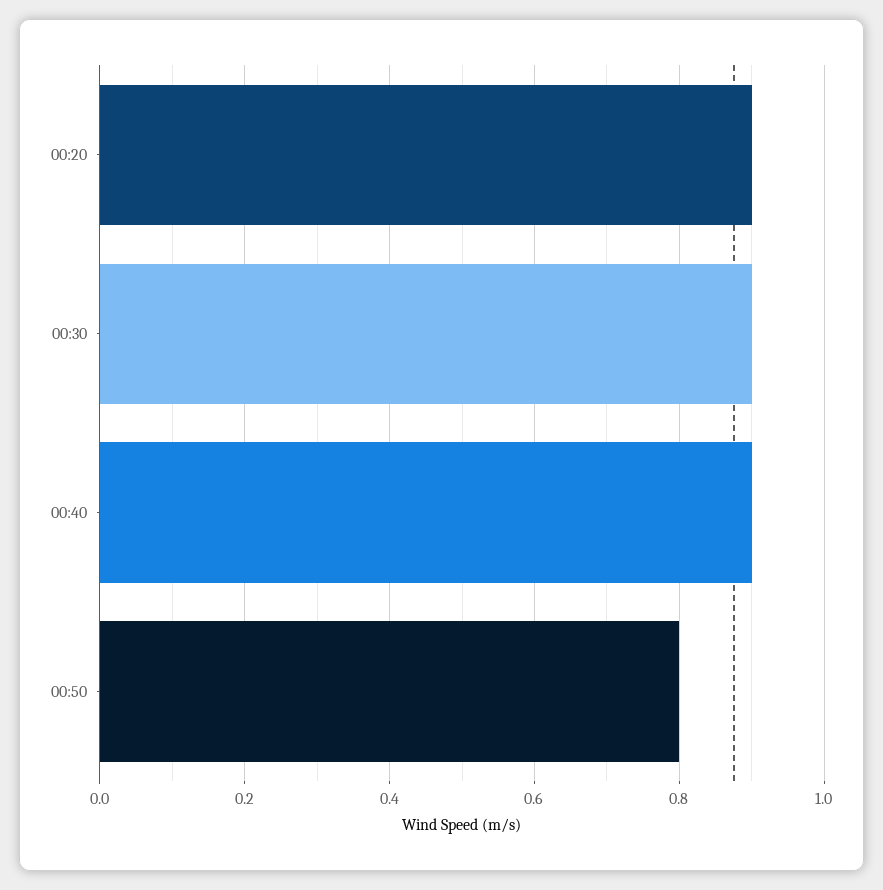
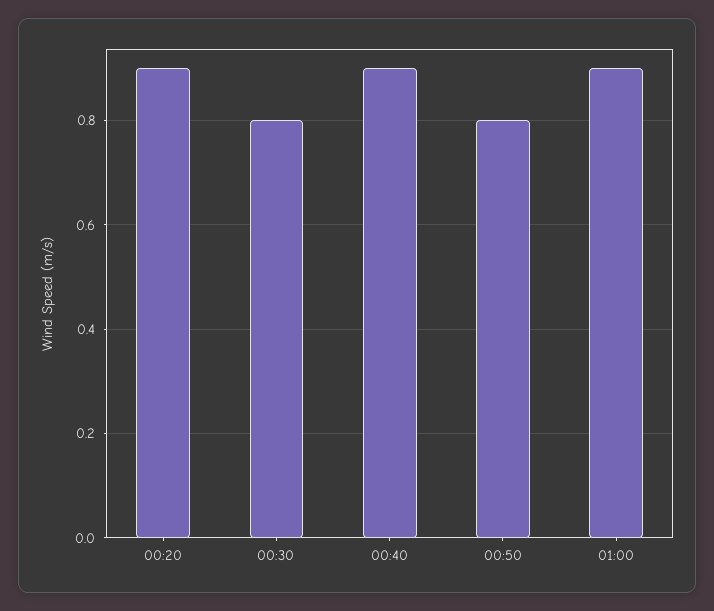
00:30: 0.9 -> 0.8
01:00: none -> 0.9

